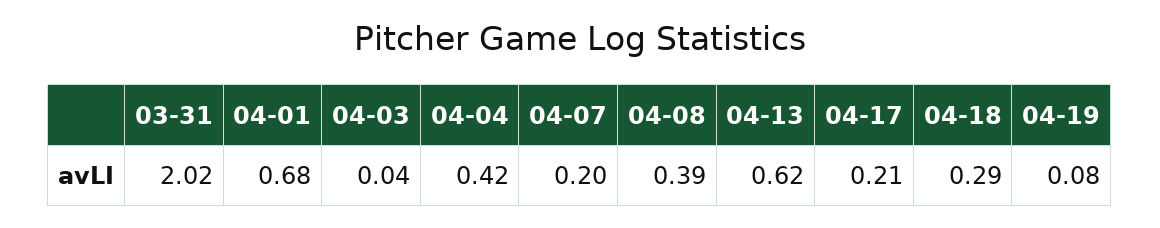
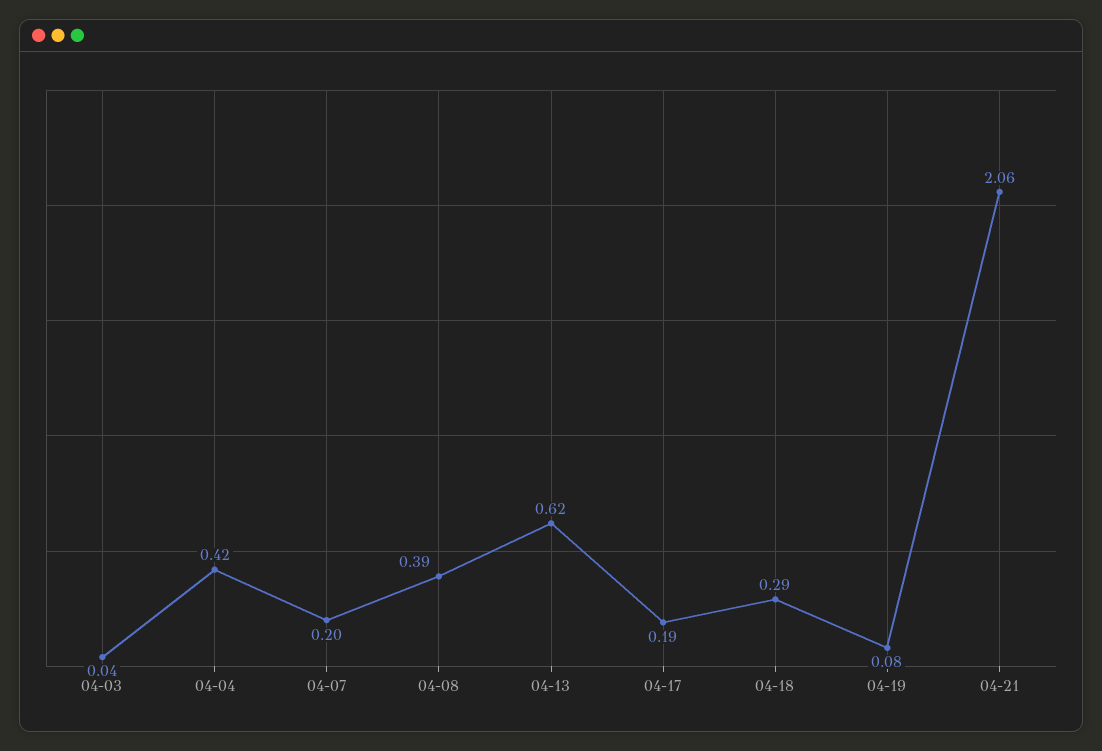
03-31: 2.02 -> none
04-01: 0.68 -> none
04-17: 0.21 -> 0.19
04-21: none -> 2.06

